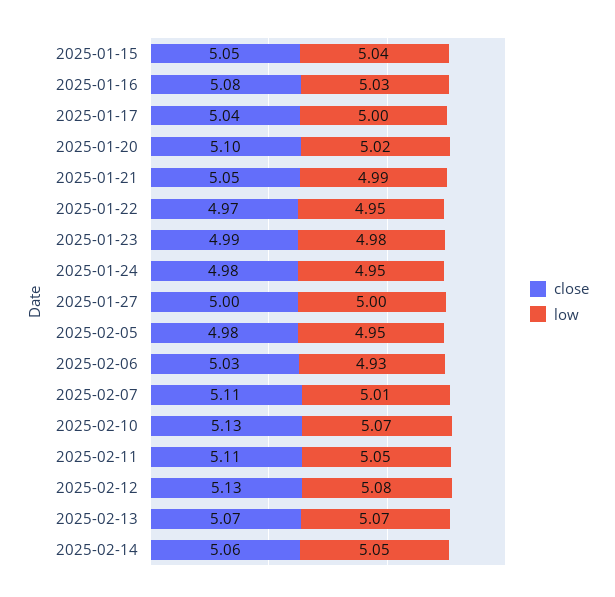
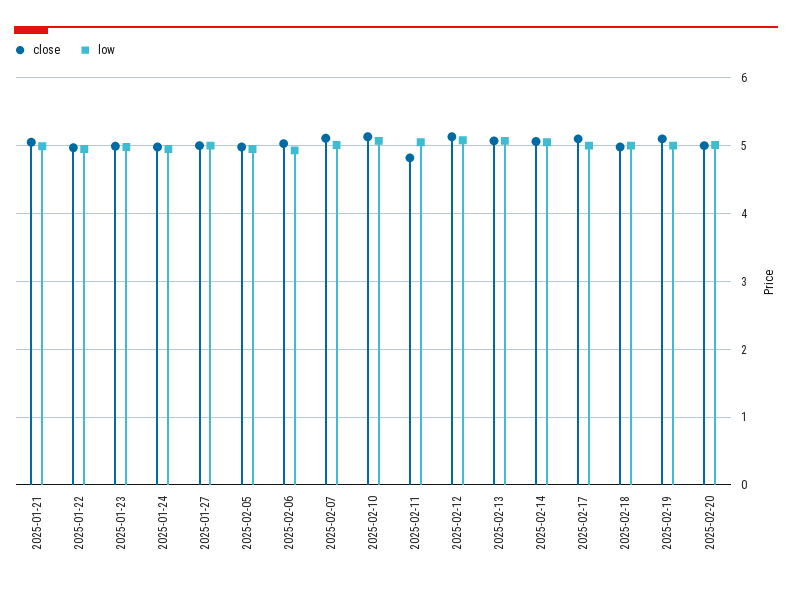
close, 2025-01-15: 5.05 -> none
low, 2025-01-15: 5.04 -> none
close, 2025-01-16: 5.08 -> none
low, 2025-01-16: 5.03 -> none
close, 2025-01-17: 5.04 -> none
low, 2025-01-17: 5 -> none
close, 2025-01-20: 5.1 -> none
low, 2025-01-20: 5.02 -> none
close, 2025-02-11: 5.11 -> 4.8
close, 2025-02-17: none -> 5.1
low, 2025-02-17: none -> 5
close, 2025-02-18: none -> 5
low, 2025-02-18: none -> 5
close, 2025-02-19: none -> 5.1
low, 2025-02-19: none -> 5
close, 2025-02-20: none -> 5
low, 2025-02-20: none -> 5

